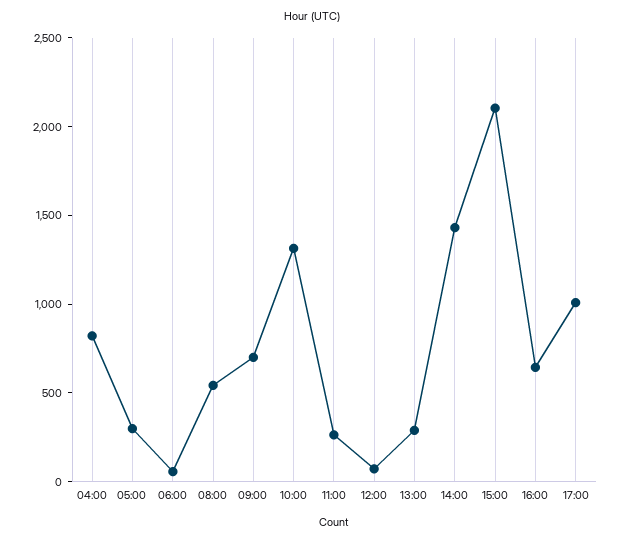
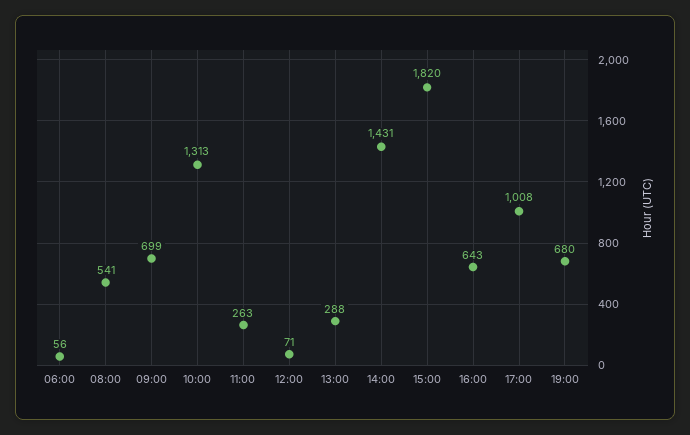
04:00: 800 -> none
05:00: 300 -> none
15:00: 2100 -> 1820
19:00: none -> 680

